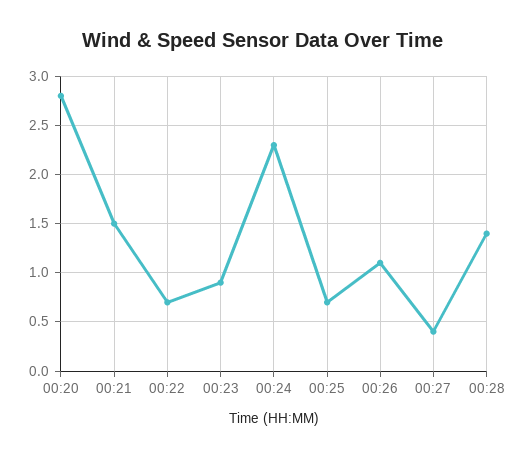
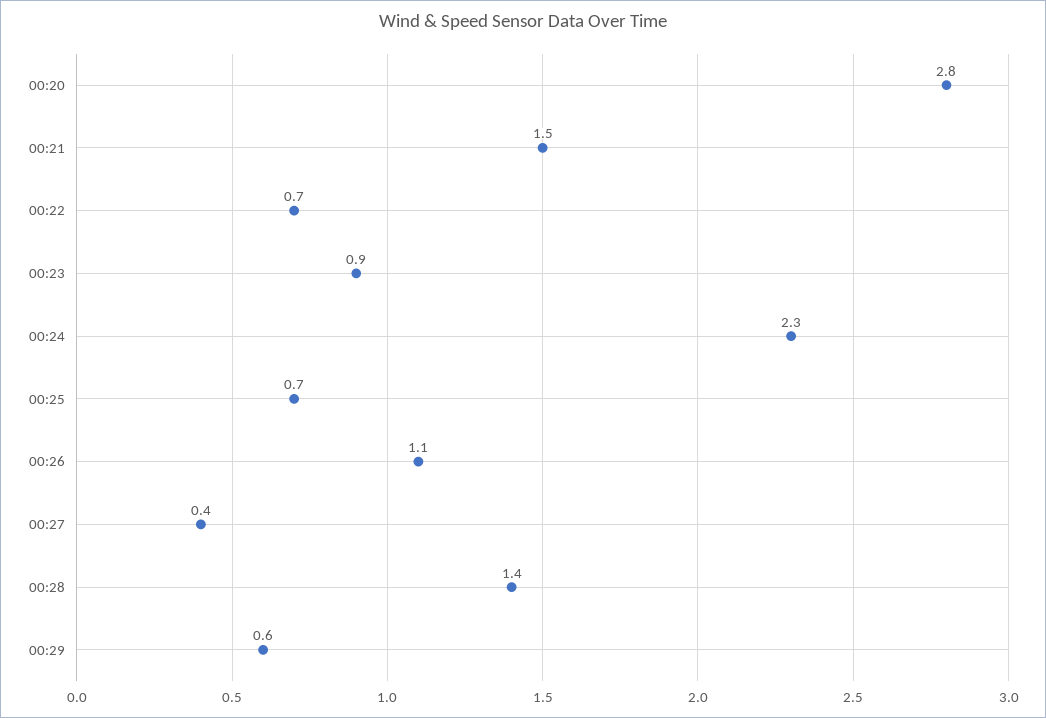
00:29: none -> 0.6

